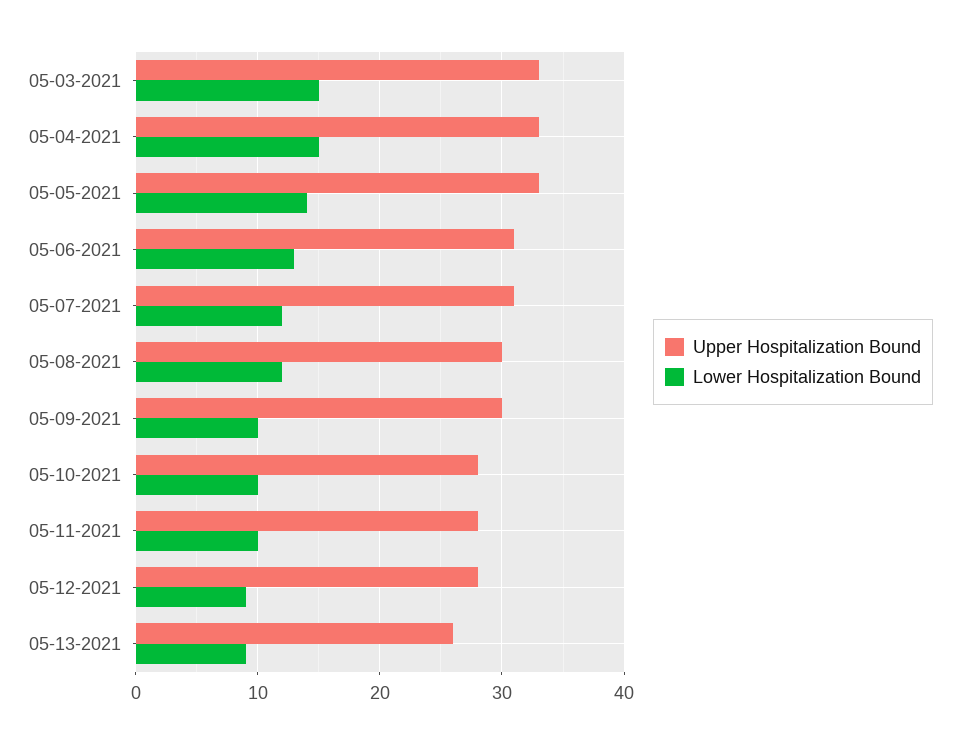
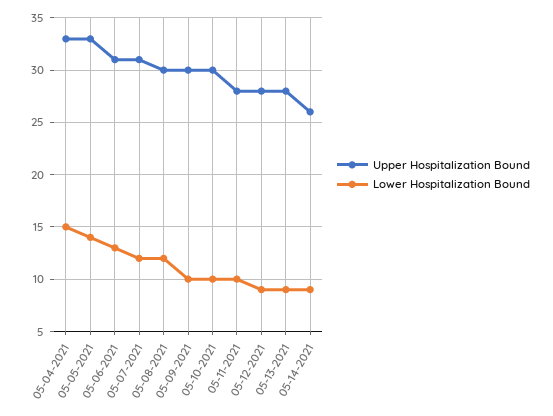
Upper Hospitalization Bound, 05-03-2021: 33 -> none
Lower Hospitalization Bound, 05-03-2021: 15 -> none
Upper Hospitalization Bound, 05-10-2021: 28 -> 30
Upper Hospitalization Bound, 05-13-2021: 26 -> 28
Upper Hospitalization Bound, 05-14-2021: none -> 26
Lower Hospitalization Bound, 05-14-2021: none -> 9

